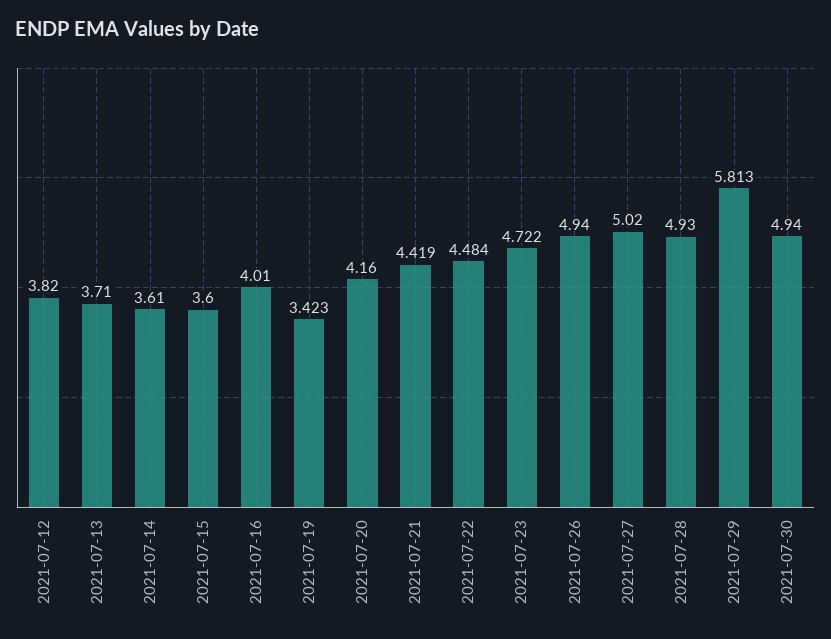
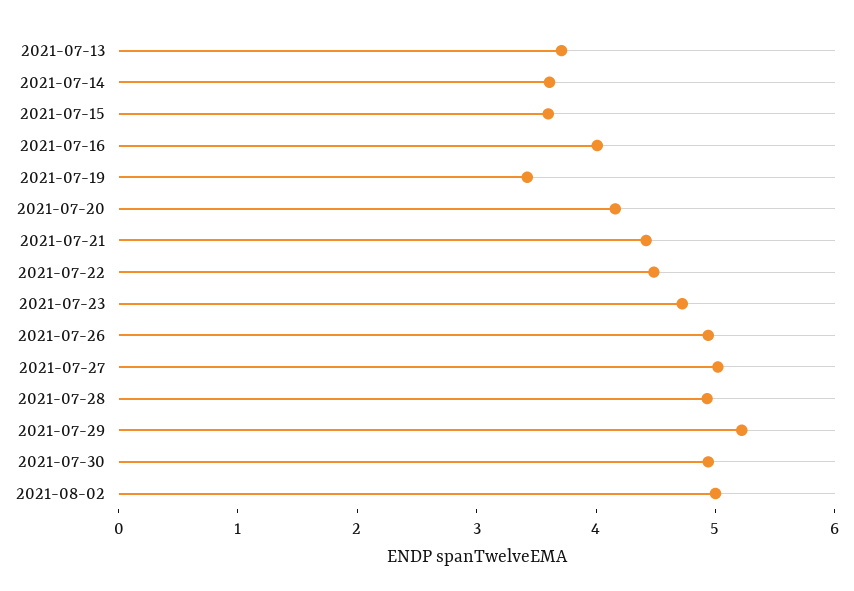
2021-07-12: 3.82 -> none
2021-07-29: 5.813 -> 5.2
2021-08-02: none -> 5

